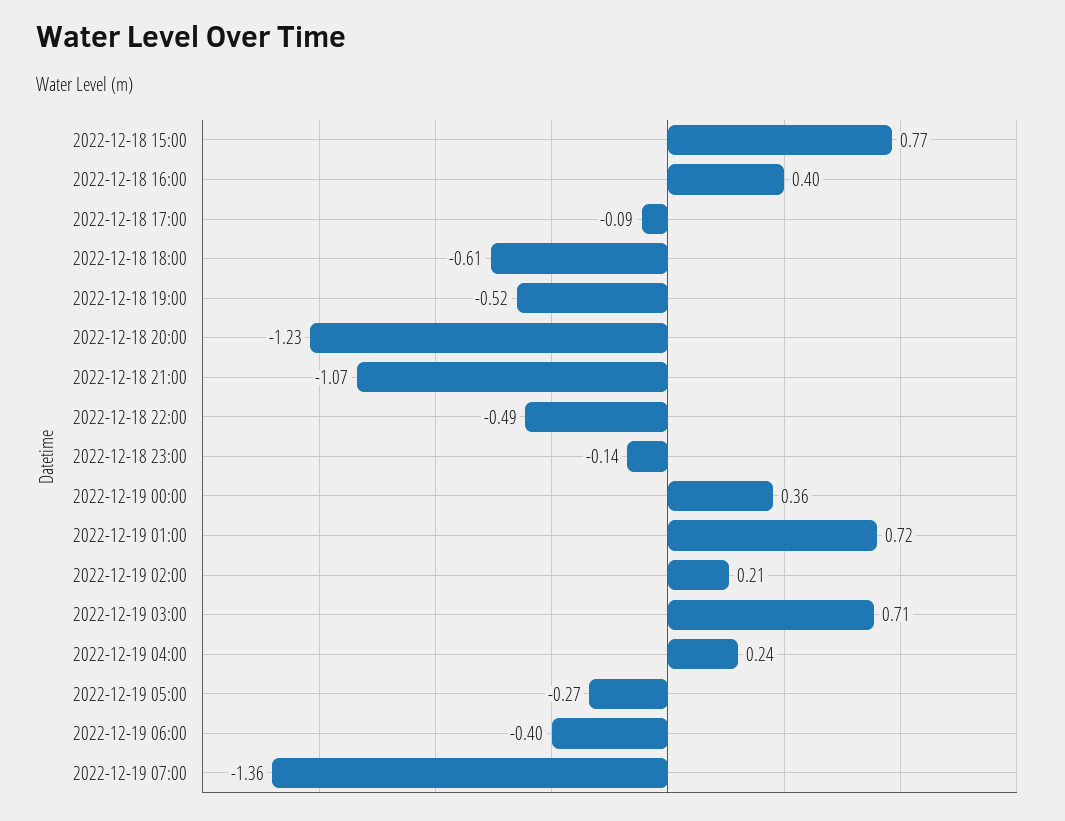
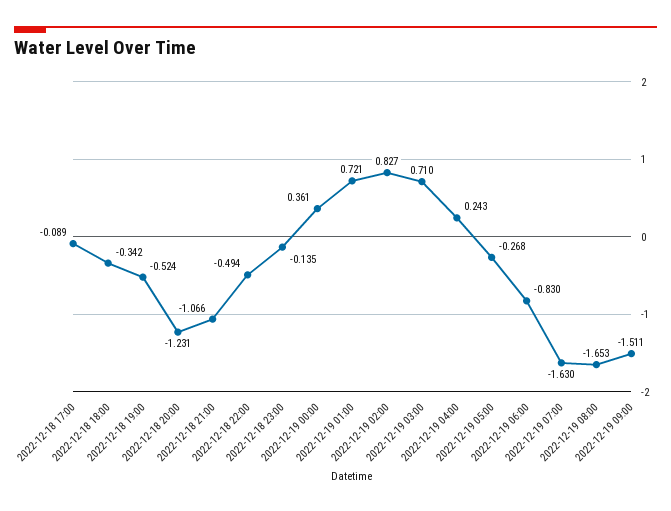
2022-12-18 15:00: 0.77 -> none
2022-12-18 16:00: 0.4 -> none
2022-12-18 18:00: -0.61 -> -0.342
2022-12-19 02:00: 0.21 -> 0.827
2022-12-19 06:00: -0.4 -> -0.83
2022-12-19 07:00: -1.36 -> -1.63
2022-12-19 08:00: none -> -1.653
2022-12-19 09:00: none -> -1.511

